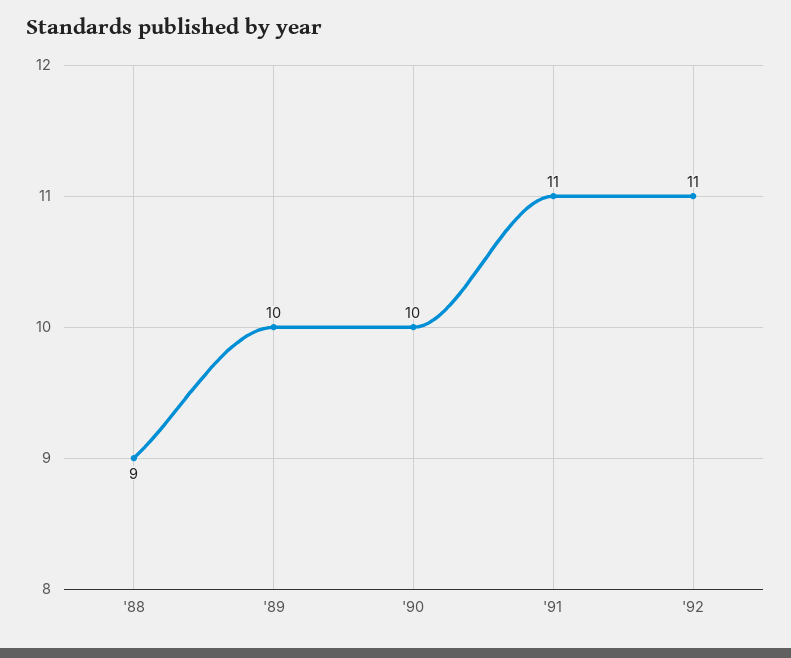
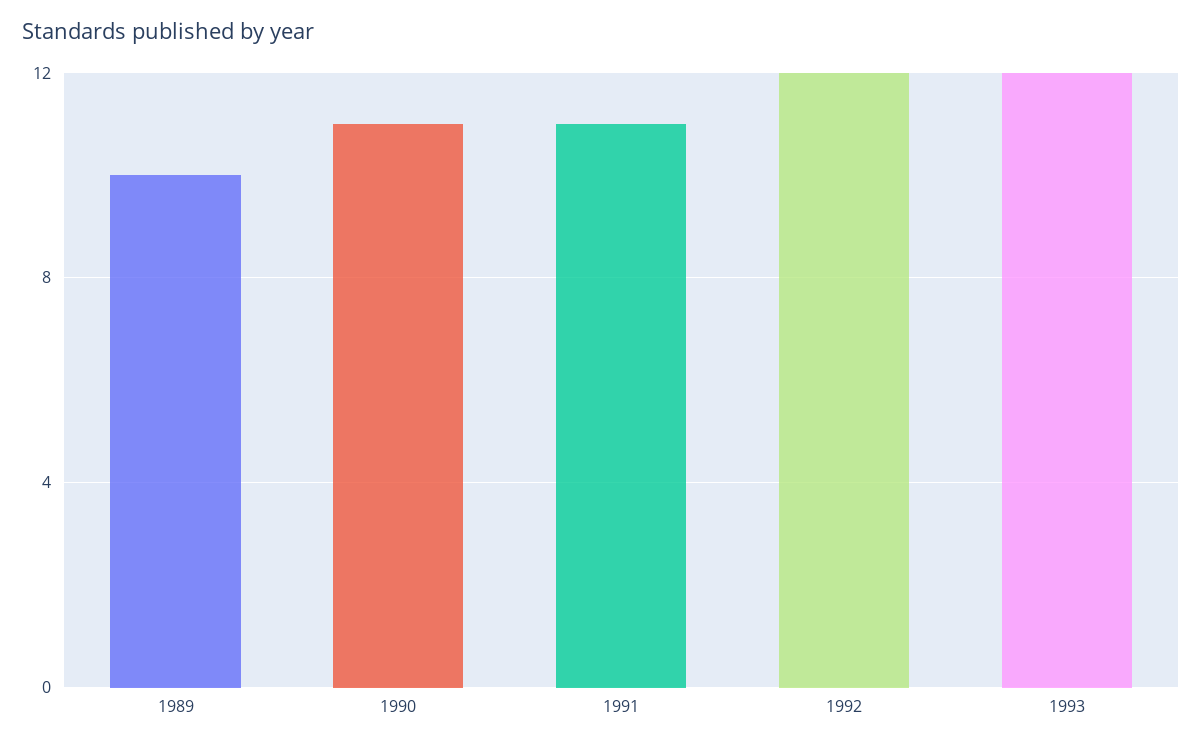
'88: 9 -> none
'90: 10 -> 11
'92: 11 -> 12
1993: none -> 12

